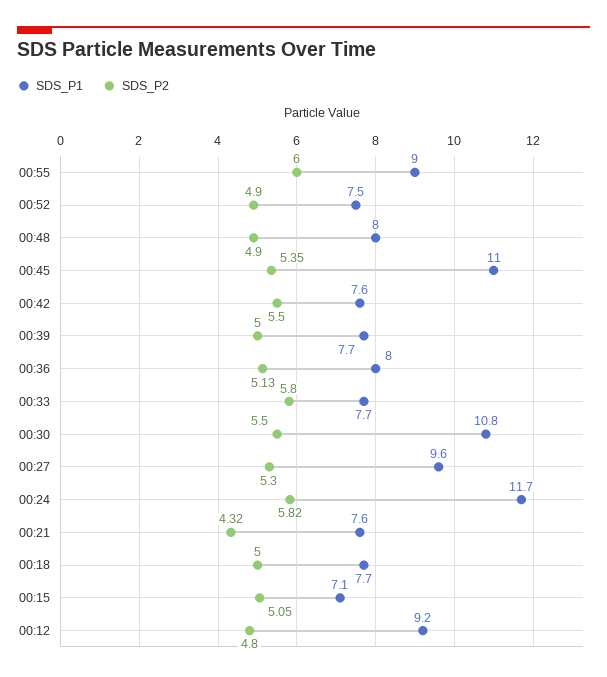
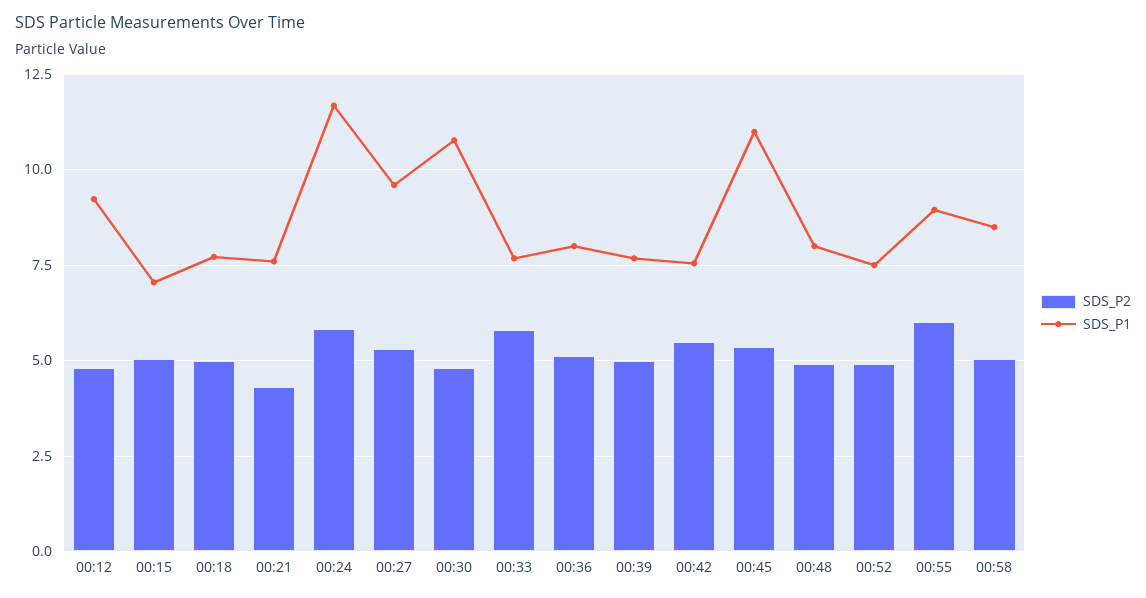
SDS_P2, 00:30: 5.5 -> 4.75
SDS_P2, 00:58: none -> 5
SDS_P1, 00:58: none -> 8.5

